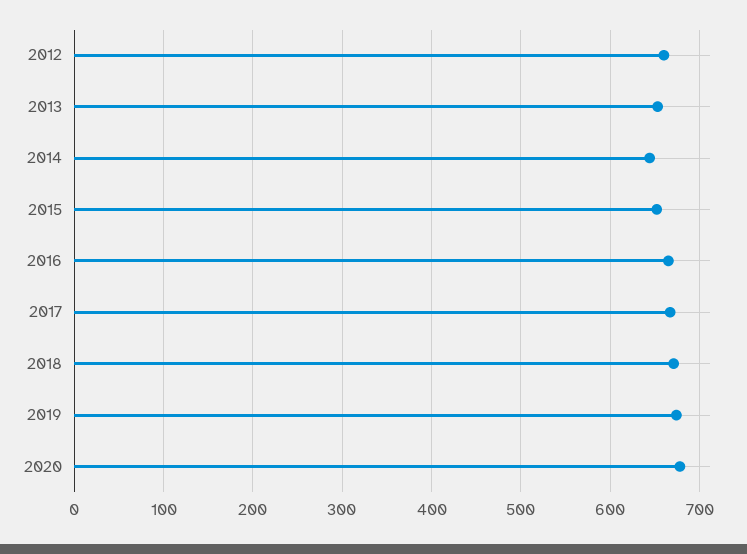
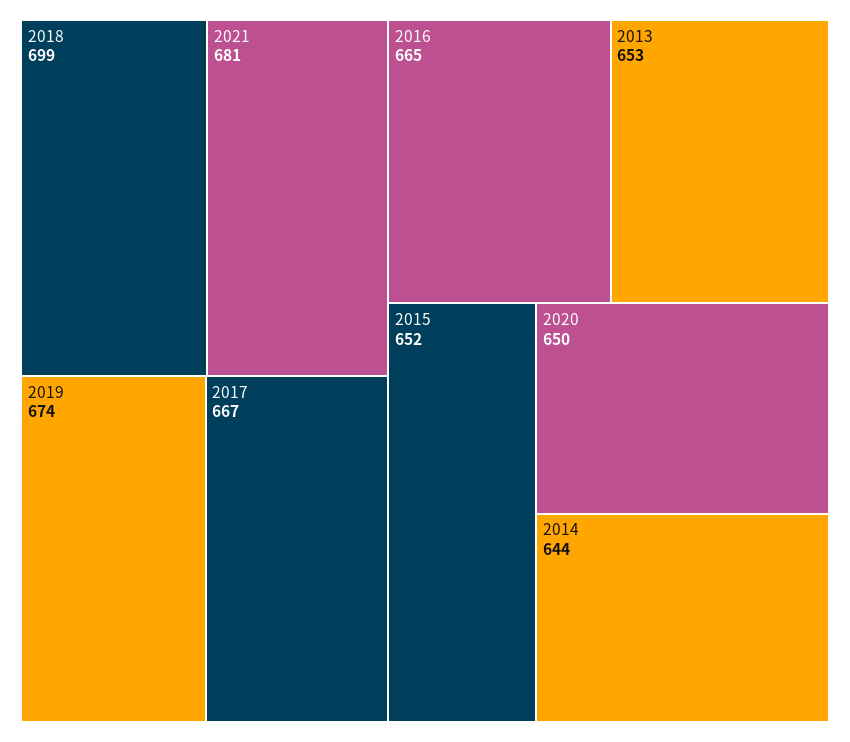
2012: 660 -> none
2018: 670 -> 699
2020: 680 -> 650
2021: none -> 681

